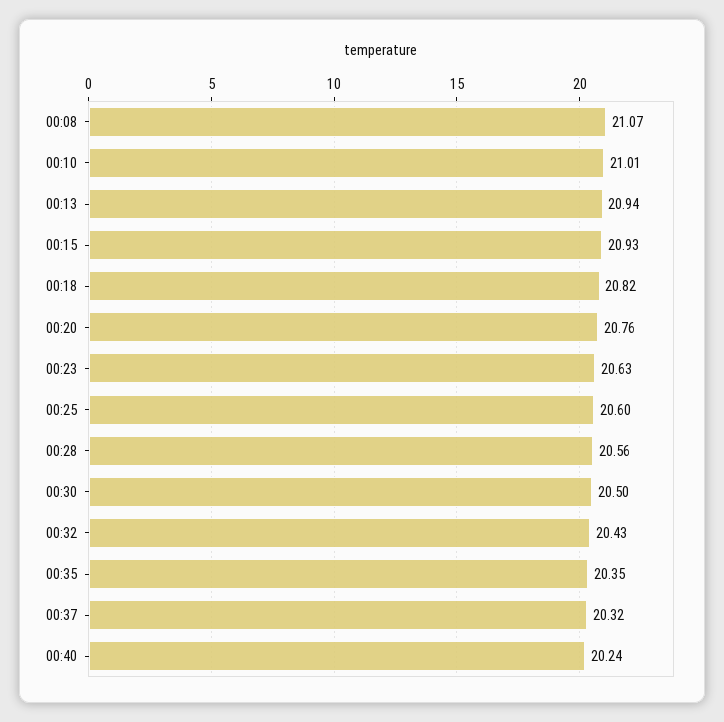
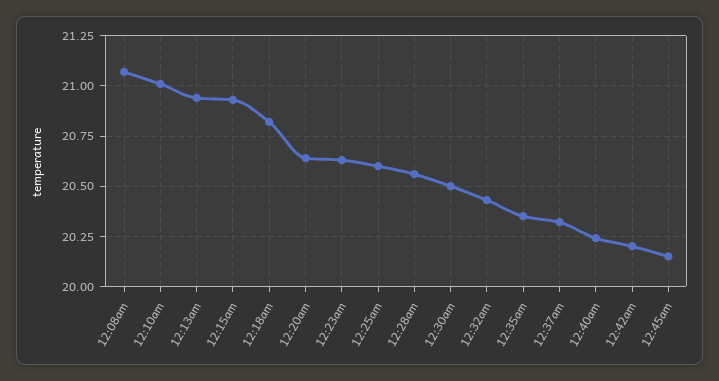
00:20: 20.76 -> 20.65
12:42am: none -> 20.2
12:45am: none -> 20.15

